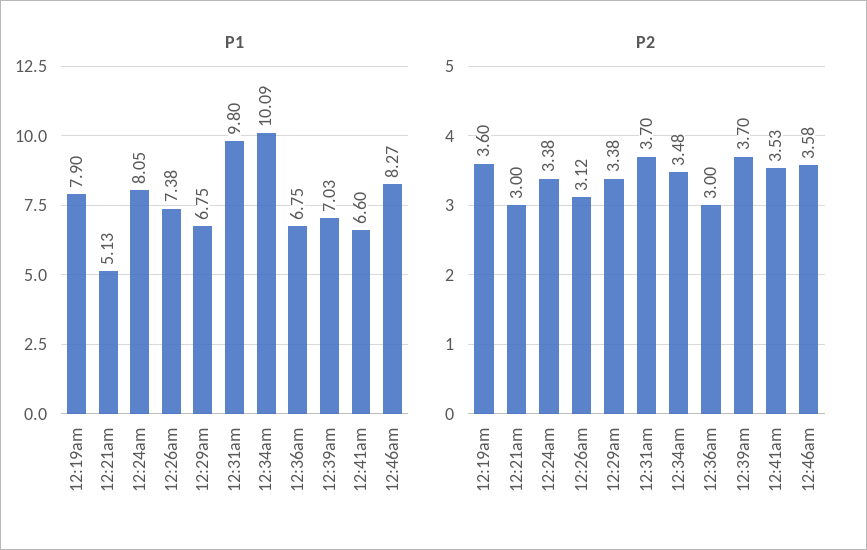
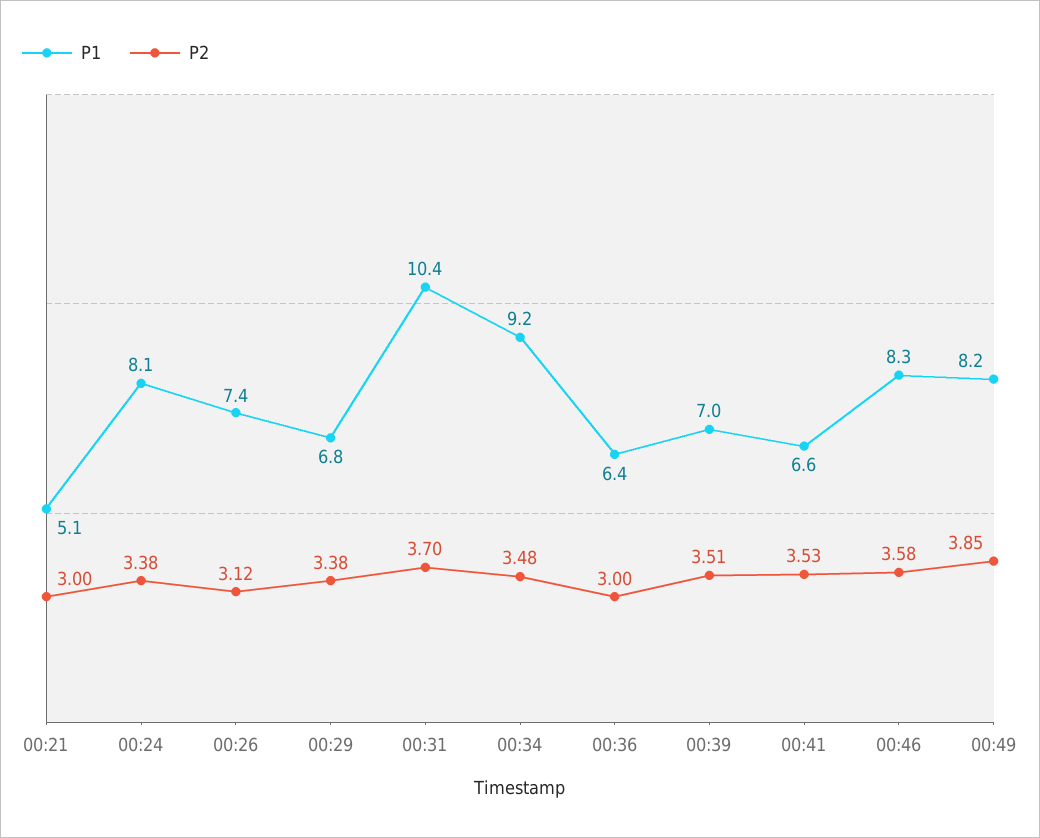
P1, 12:19am: 7.9 -> none
P1, 12:31am: 9.8 -> 10.4
P1, 12:34am: 10.09 -> 9.2
P1, 12:36am: 6.75 -> 6.4
P2, 12:19am: 3.6 -> none
P2, 12:39am: 3.7 -> 3.51
P1, 00:49: none -> 8.2
P2, 00:49: none -> 3.85

